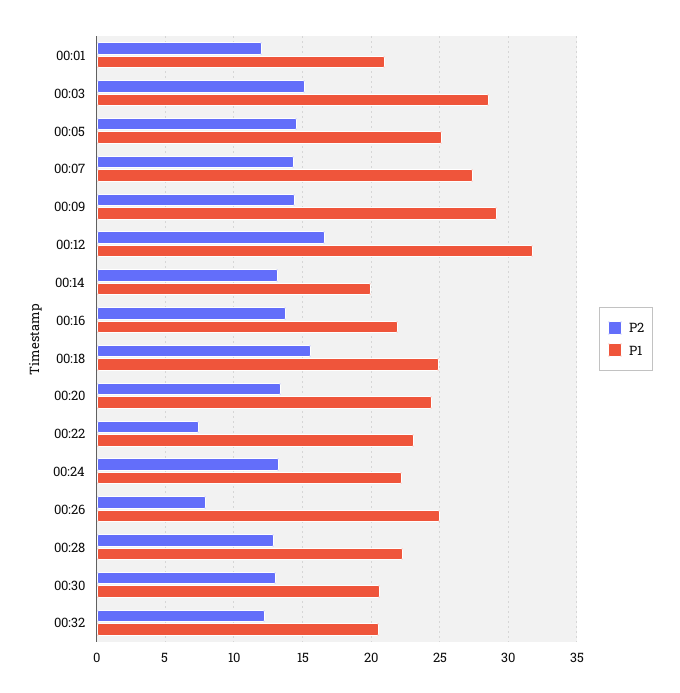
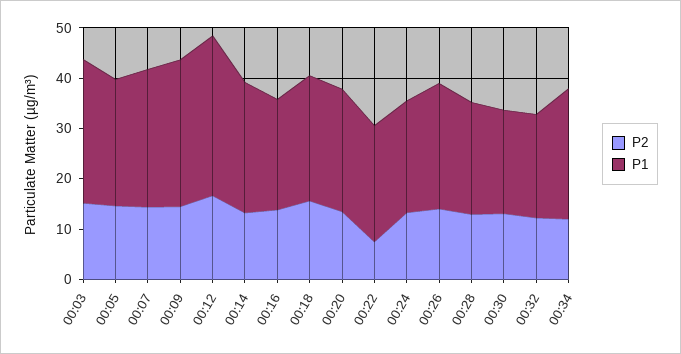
P2, 00:01: 12 -> none
P1, 00:01: 21 -> none
P1, 00:14: 20 -> 26
P2, 00:26: 8 -> 14
P2, 00:34: none -> 12
P1, 00:34: none -> 26

